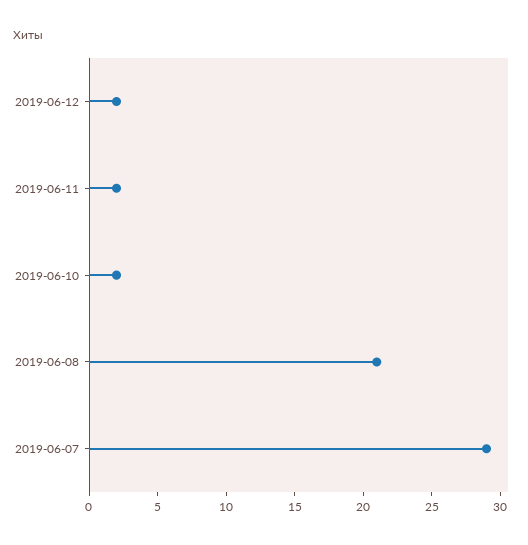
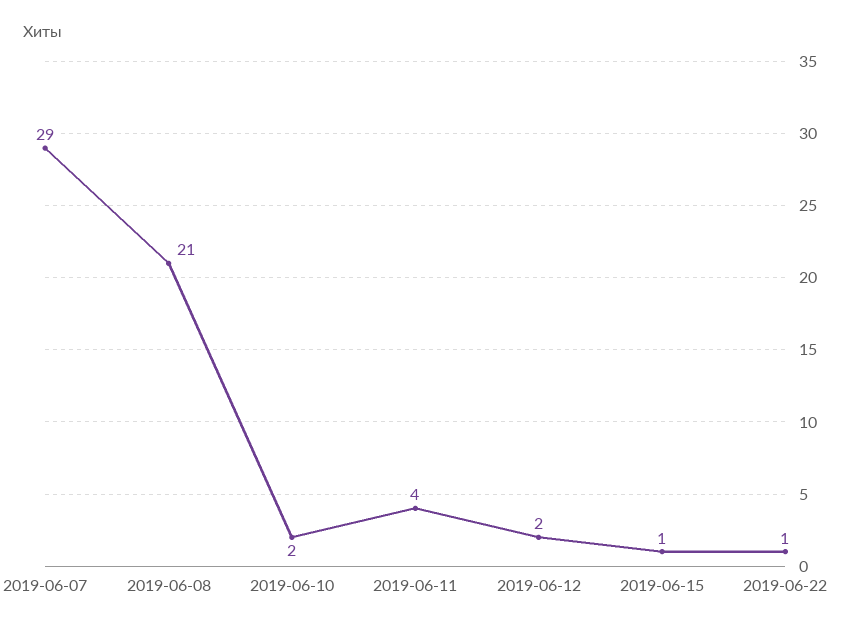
2019-06-11: 2 -> 4
2019-06-15: none -> 1
2019-06-22: none -> 1

